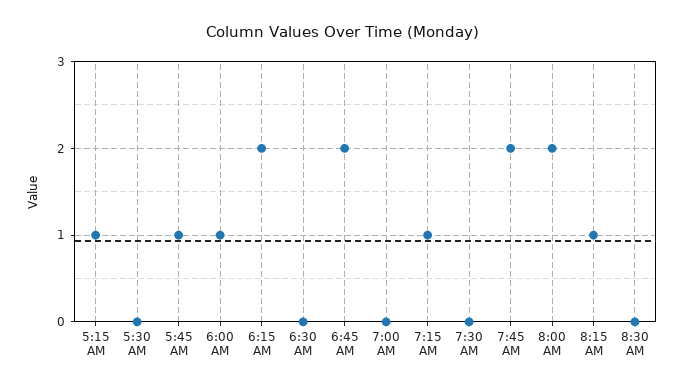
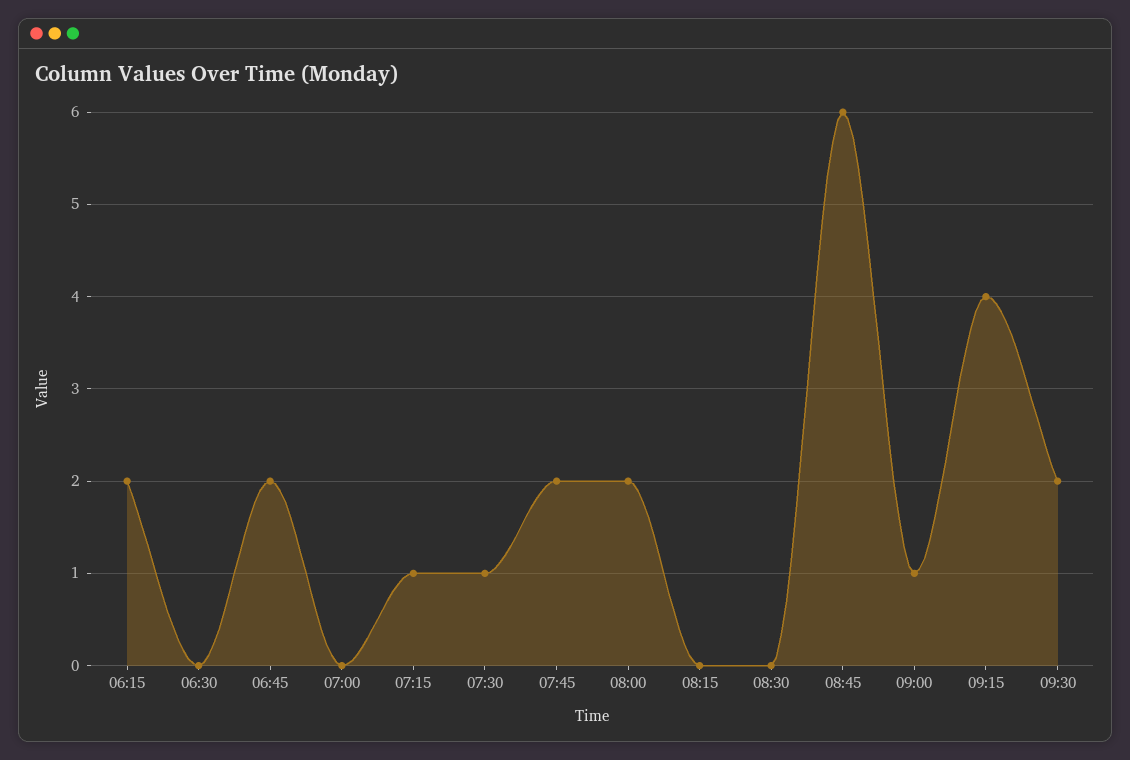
5:15 AM: 1 -> none
5:30 AM: 0 -> none
5:45 AM: 1 -> none
6:00 AM: 1 -> none
7:30 AM: 0 -> 1
8:15 AM: 1 -> 0
08:45: none -> 6
09:00: none -> 1
09:15: none -> 4
09:30: none -> 2

